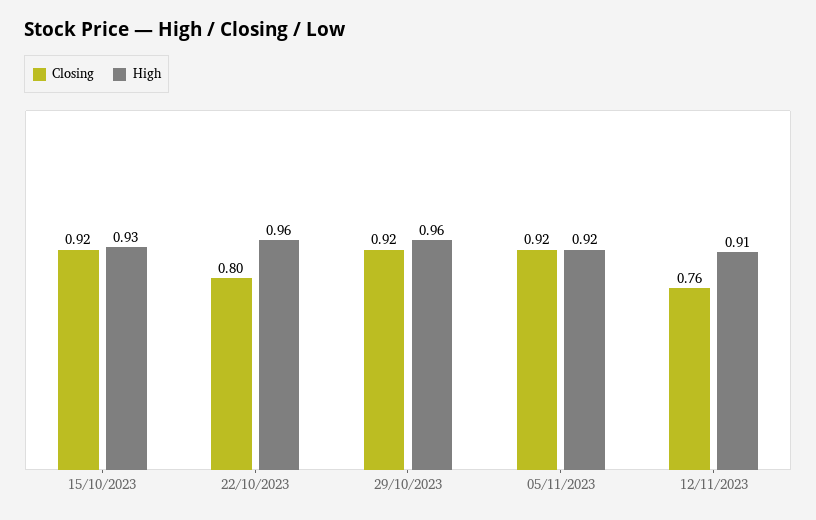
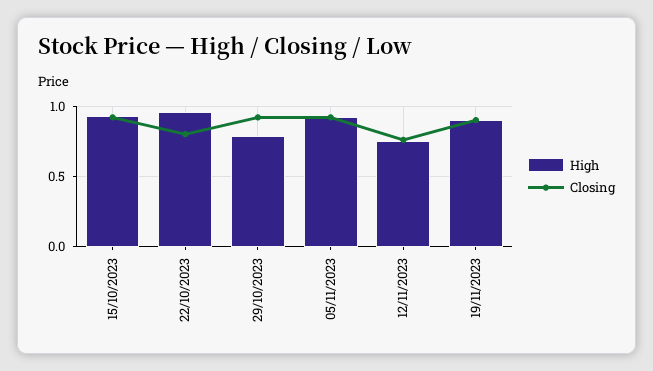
High, 29/10/2023: 0.96 -> 0.8
High, 12/11/2023: 0.91 -> 0.75
High, 19/11/2023: none -> 0.9
Closing, 19/11/2023: none -> 0.9

